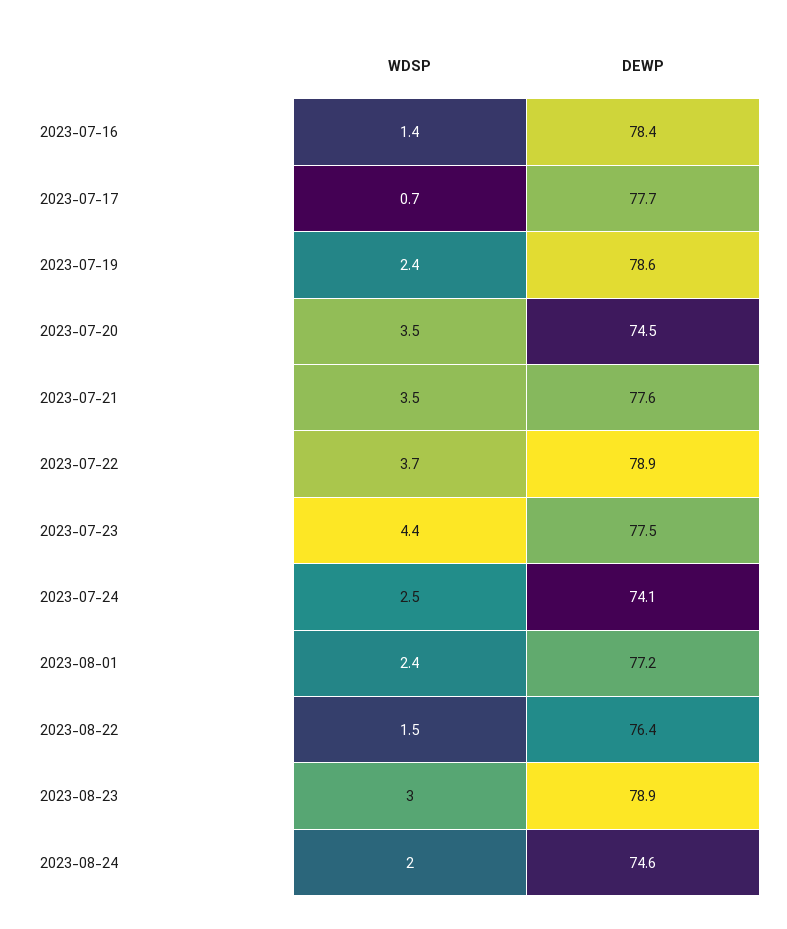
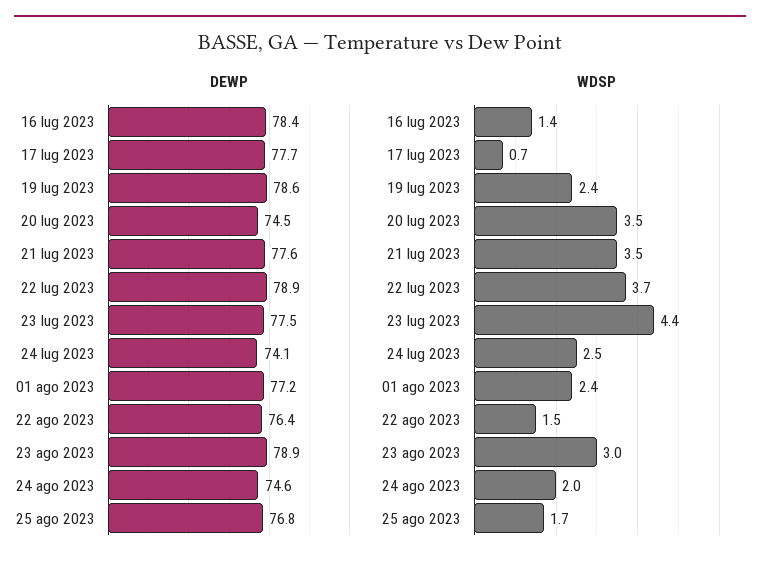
DEWP, 25 ago 2023: none -> 76.8
WDSP, 25 ago 2023: none -> 1.7

